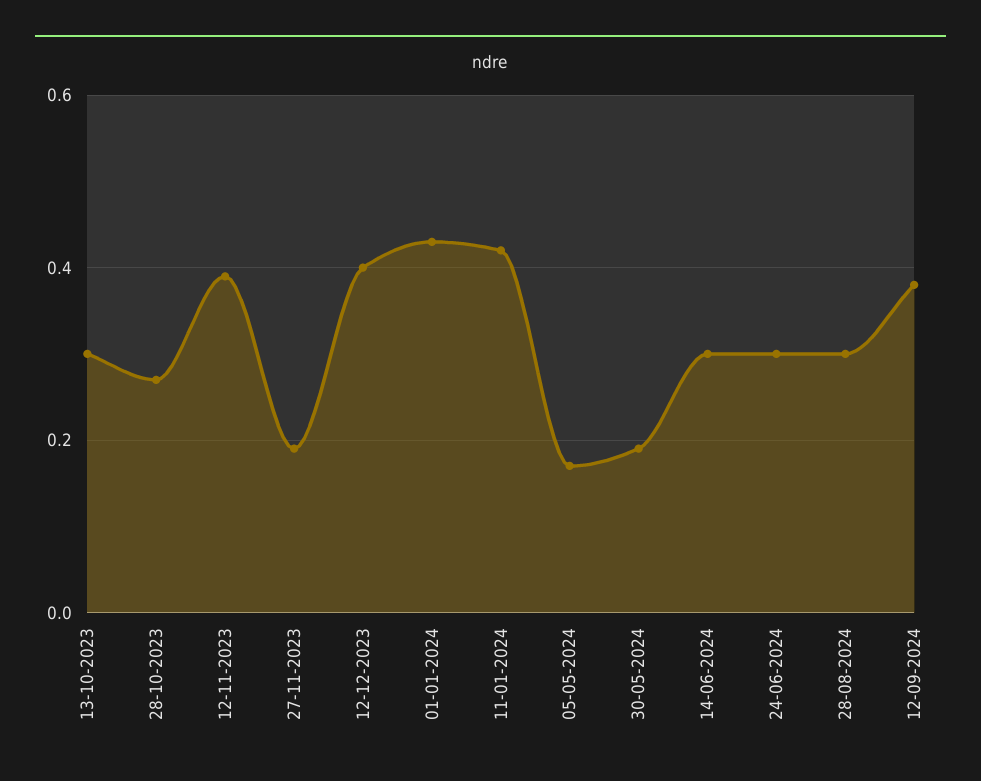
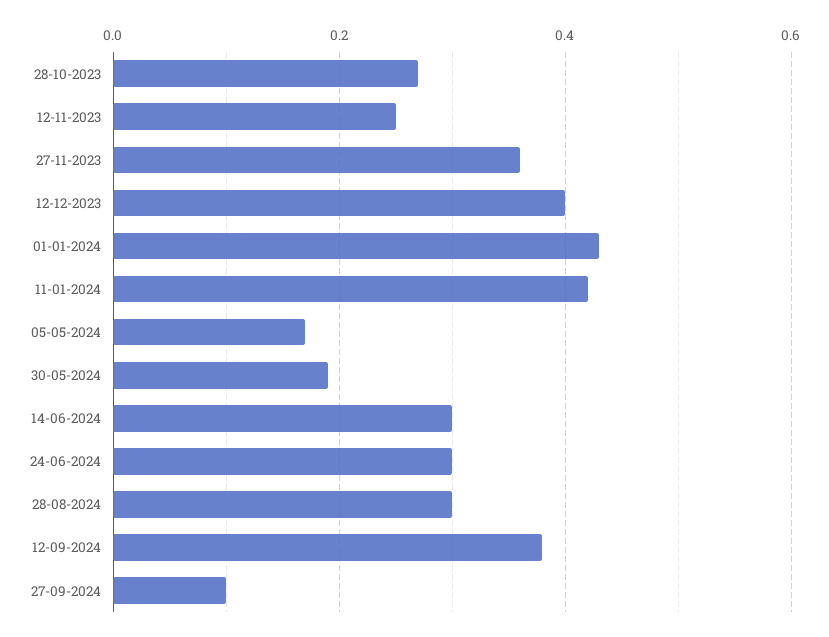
13-10-2023: 0.3 -> none
12-11-2023: 0.4 -> 0.25
27-11-2023: 0.2 -> 0.35
27-09-2024: none -> 0.1

